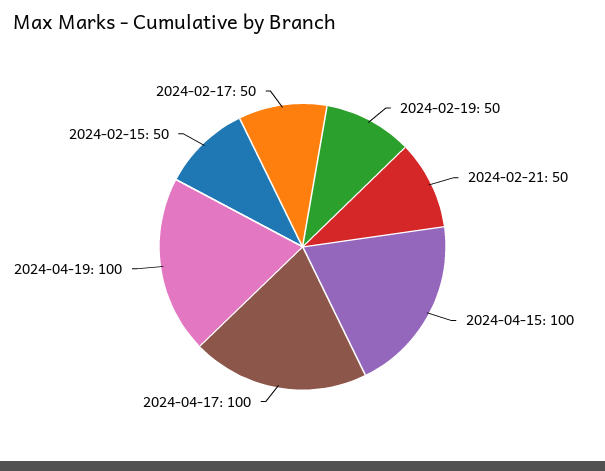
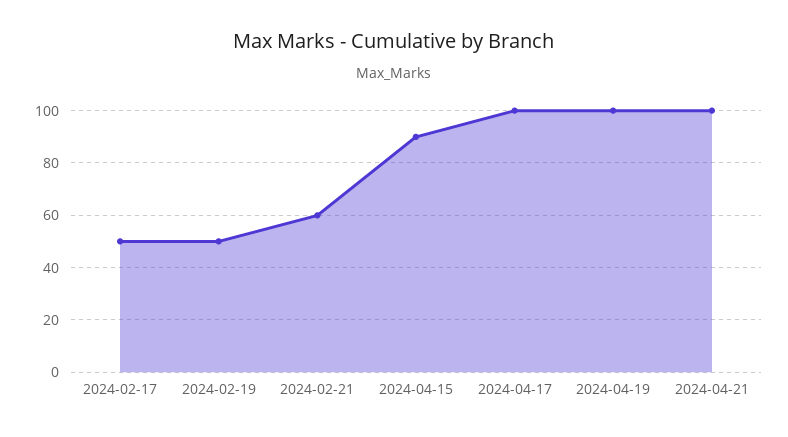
2024-02-21: 50 -> 60
2024-04-15: 100 -> 90
2024-02-15: 50 -> none
2024-04-21: none -> 100

